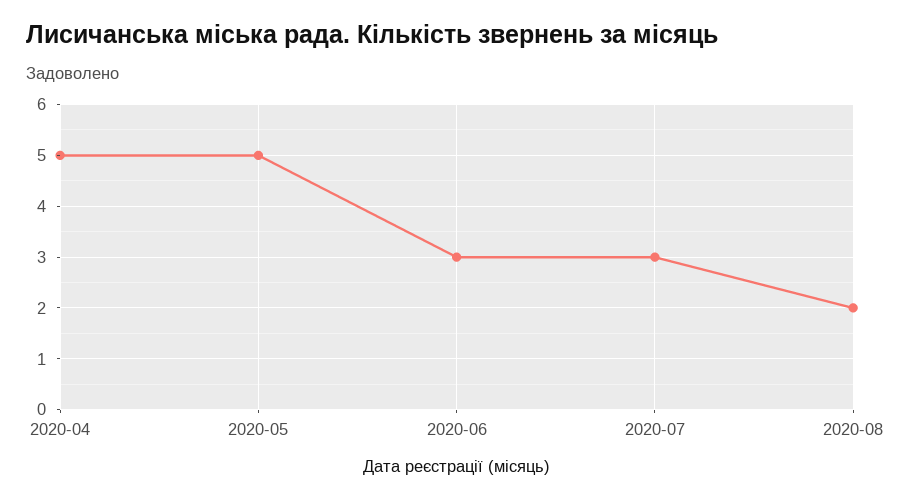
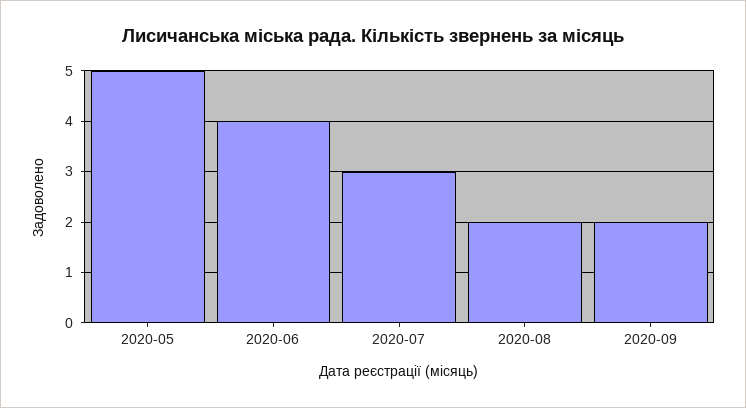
2020-04: 5 -> none
2020-06: 3 -> 4
2020-09: none -> 2

